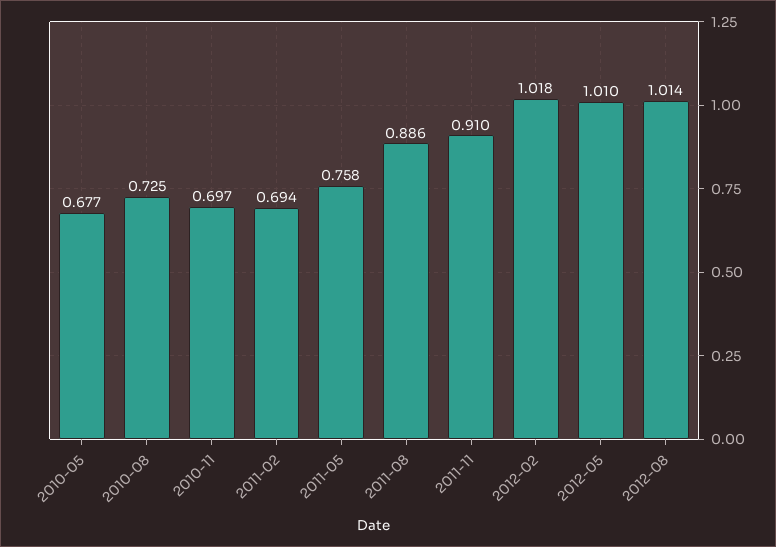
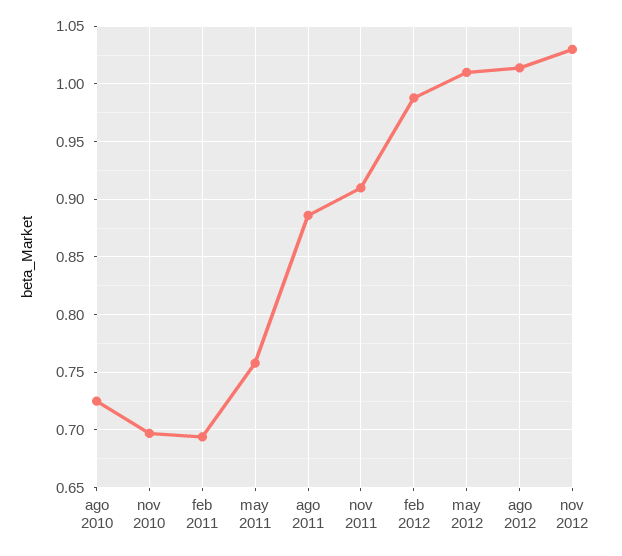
2010-05: 0.677 -> none
2012-02: 1.018 -> 0.99
nov 2012: none -> 1.03

